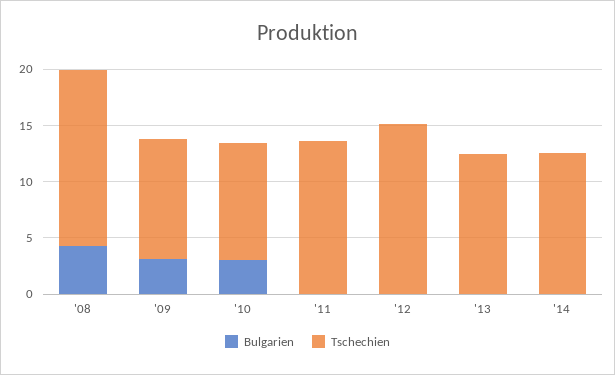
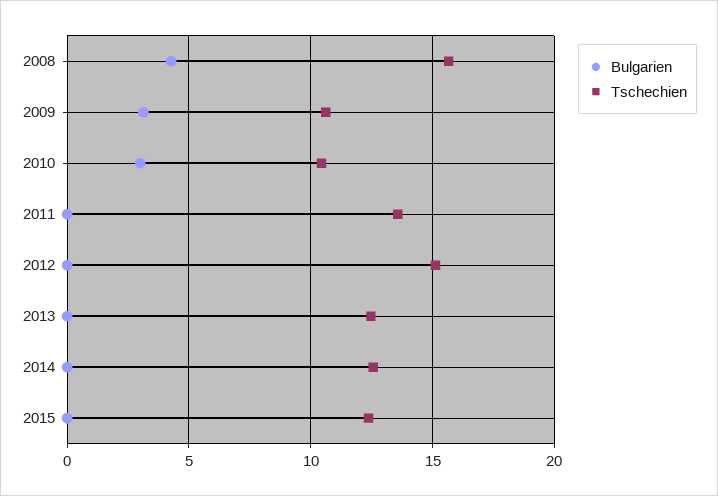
Bulgarien, 2015: none -> 0
Tschechien, 2015: none -> 12.5

